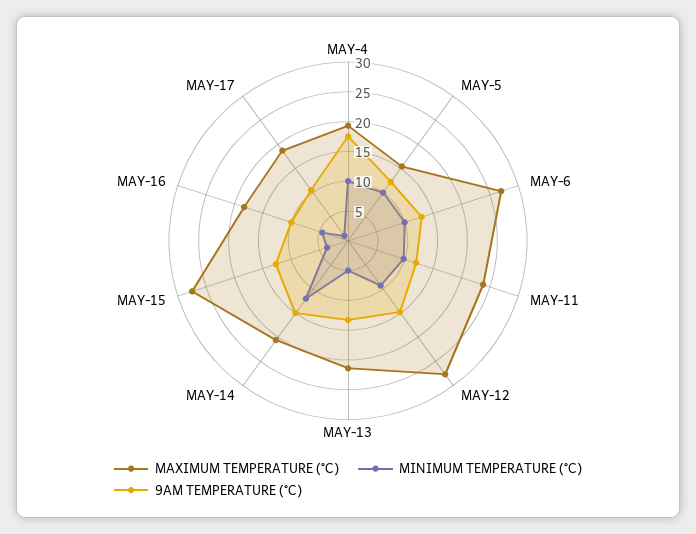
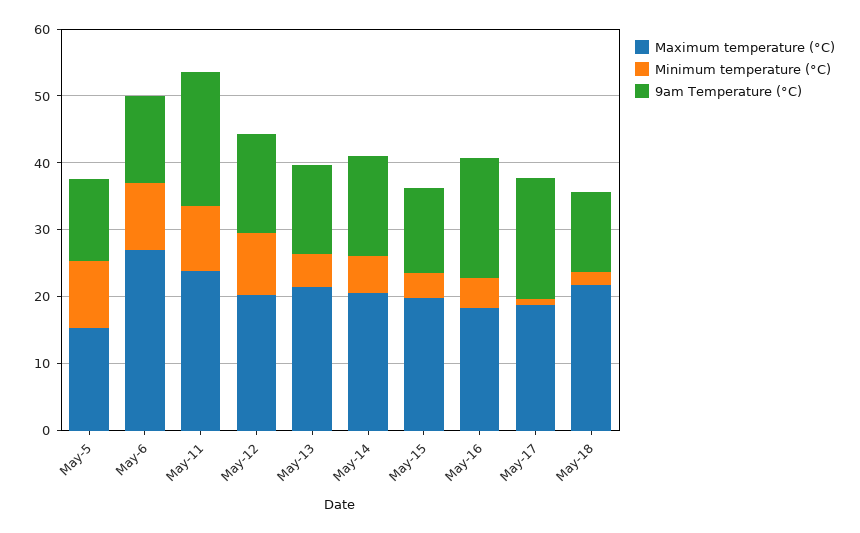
MAXIMUM TEMPERATURE (°C), MAY-4: 20 -> none
MINIMUM TEMPERATURE (°C), MAY-4: 10 -> none
9AM TEMPERATURE (°C), MAY-4: 17.5 -> none
9AM TEMPERATURE (°C), MAY-11: 12.5 -> 20
MAXIMUM TEMPERATURE (°C), MAY-12: 27.5 -> 20
MINIMUM TEMPERATURE (°C), MAY-14: 12.5 -> 6
MAXIMUM TEMPERATURE (°C), MAY-15: 27.5 -> 20
9AM TEMPERATURE (°C), MAY-16: 10 -> 18
9AM TEMPERATURE (°C), MAY-17: 10 -> 18
MAXIMUM TEMPERATURE (°C), May-18: none -> 22
MINIMUM TEMPERATURE (°C), May-18: none -> 2
9AM TEMPERATURE (°C), May-18: none -> 12

